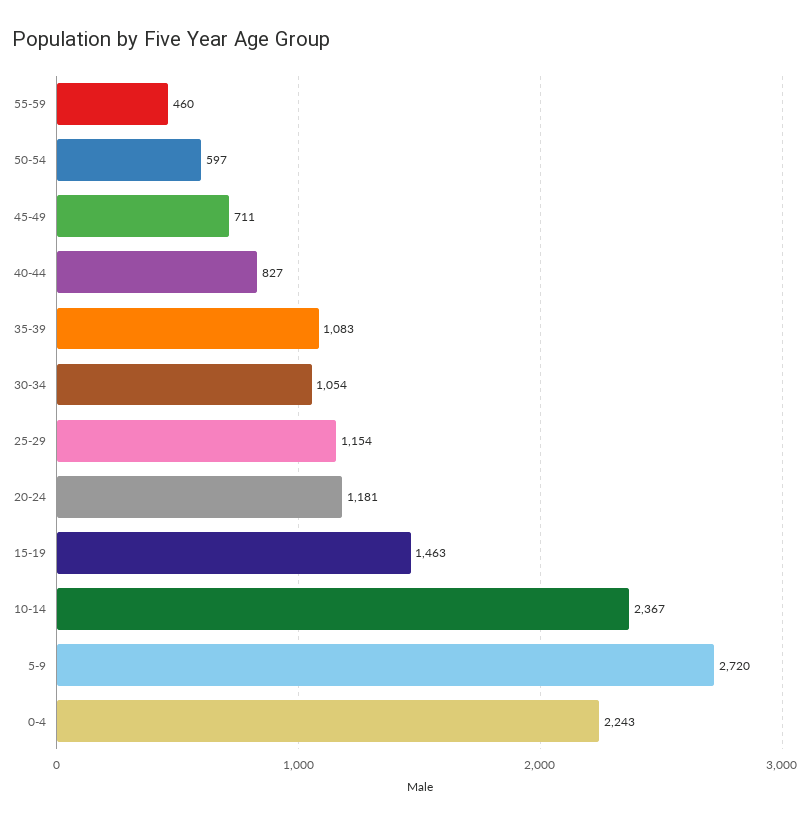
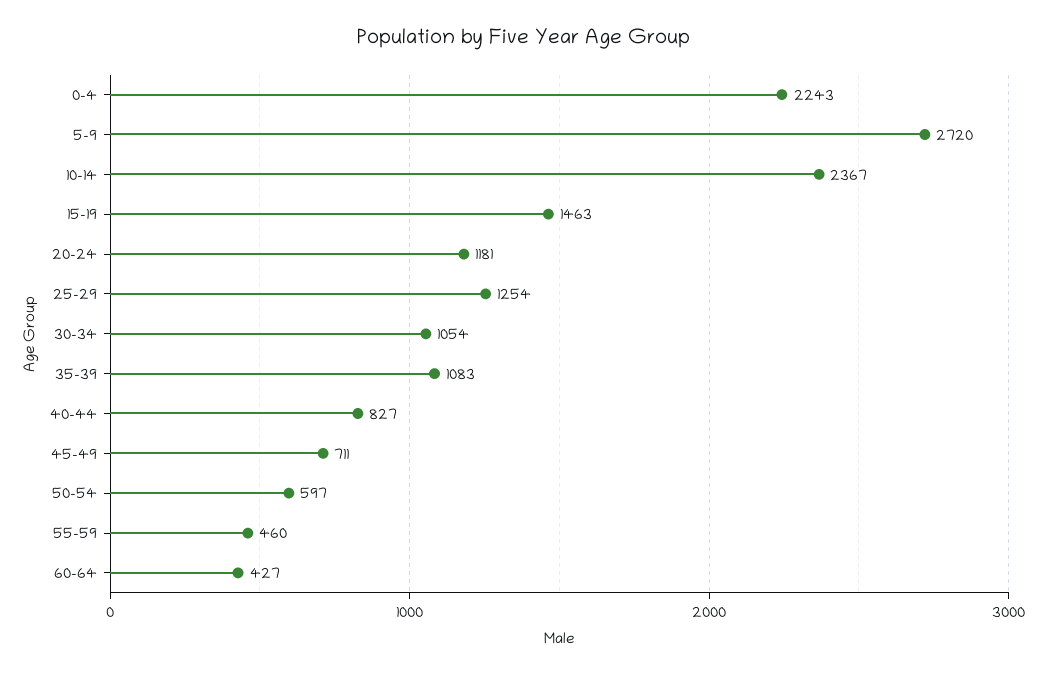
25-29: 1154 -> 1254
60-64: none -> 427

